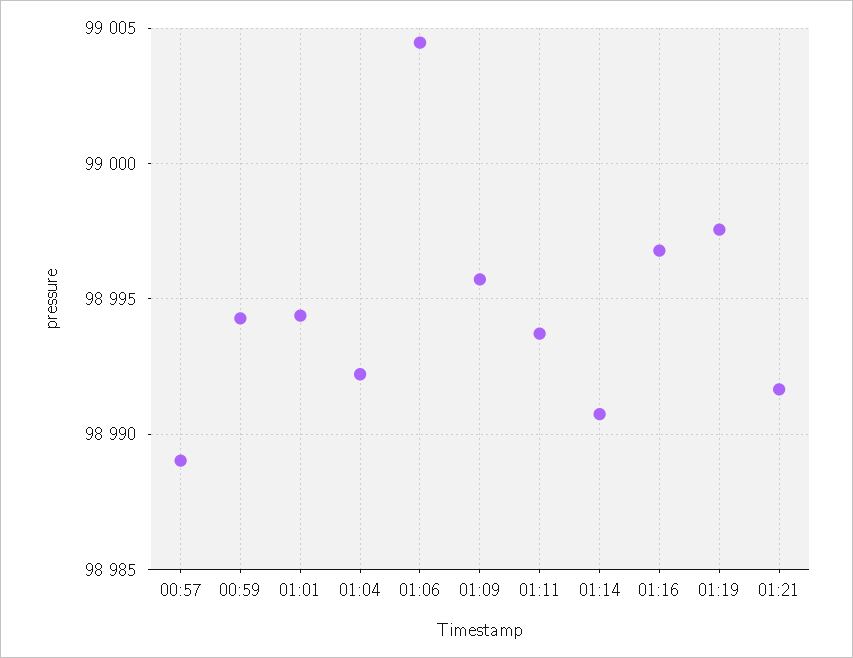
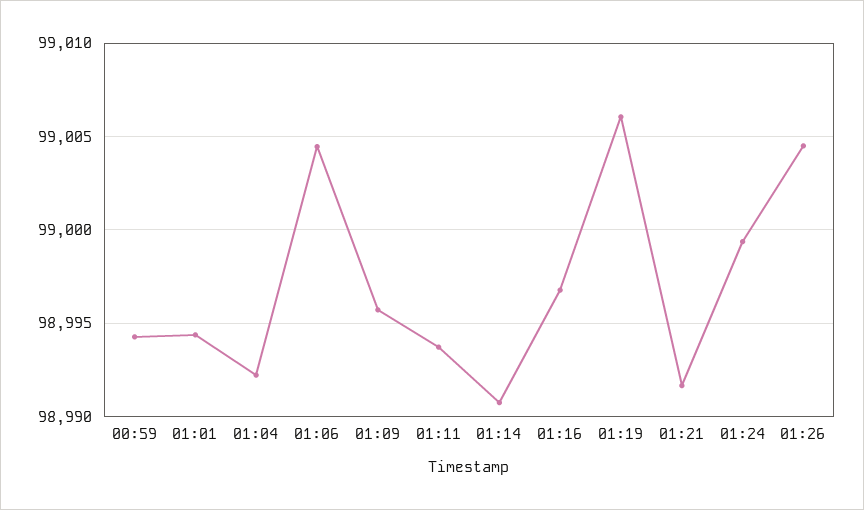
00:57: 98989 -> none
01:19: 98997.5 -> 99006
01:24: none -> 98999.5
01:26: none -> 99004.5

